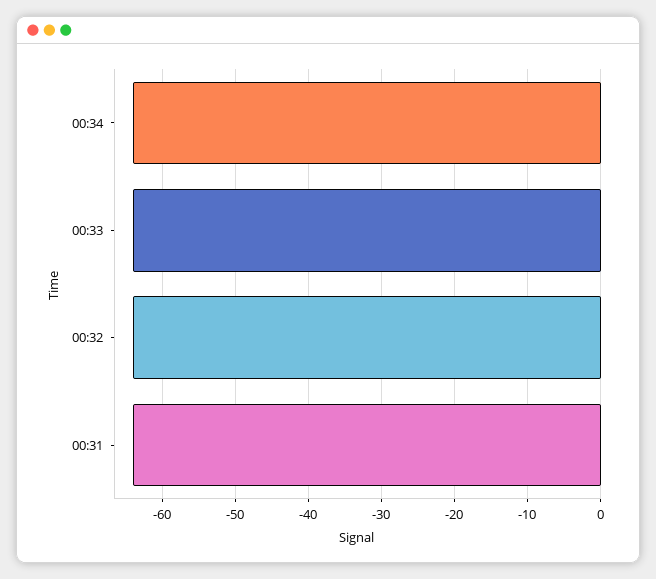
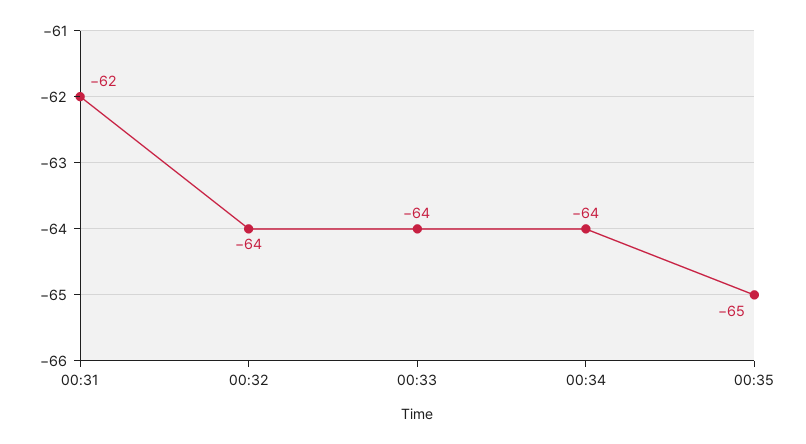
00:31: -64 -> -62
00:35: none -> -65

